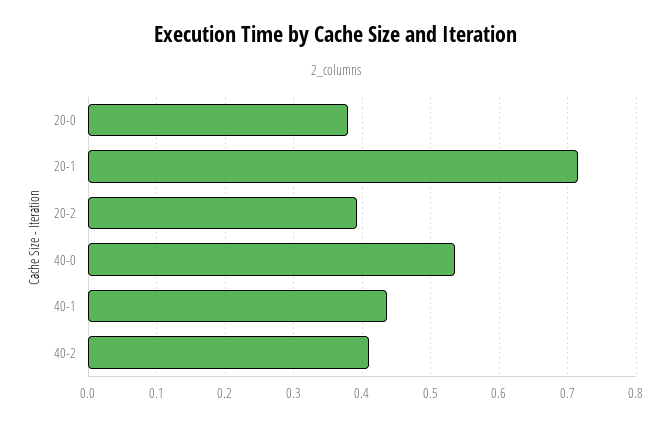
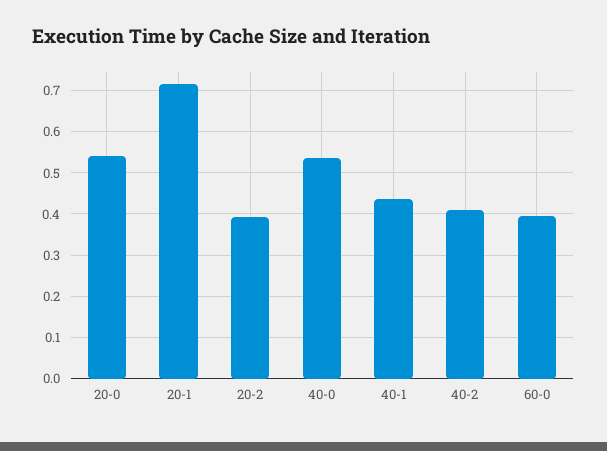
20-0: 0.38 -> 0.54
60-0: none -> 0.4

